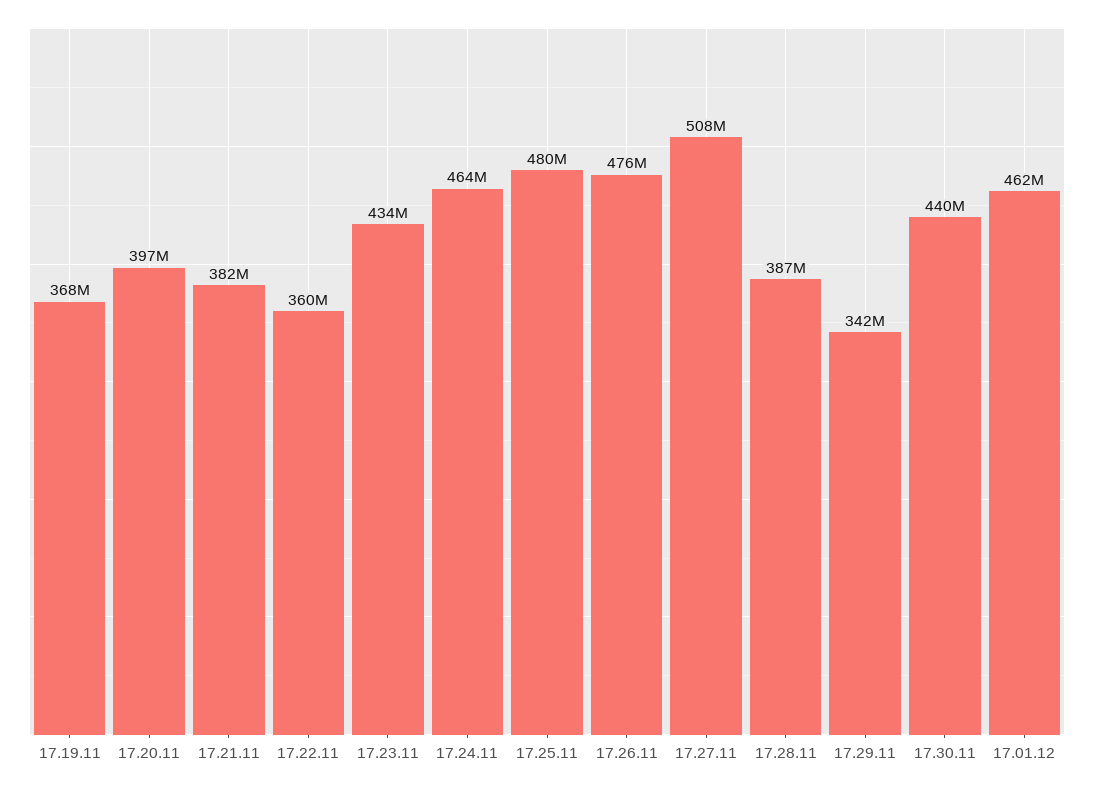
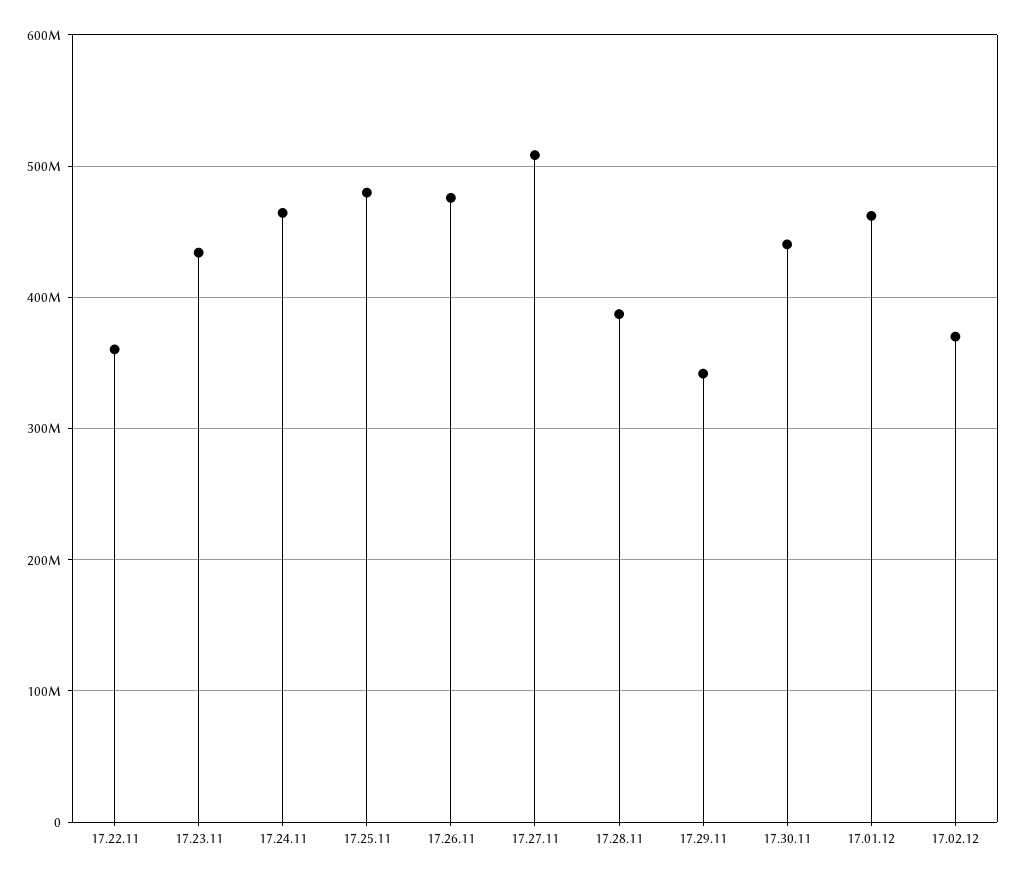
17.19.11: 368000000 -> none
17.20.11: 397000000 -> none
17.21.11: 382000000 -> none
17.02.12: none -> 370000000

